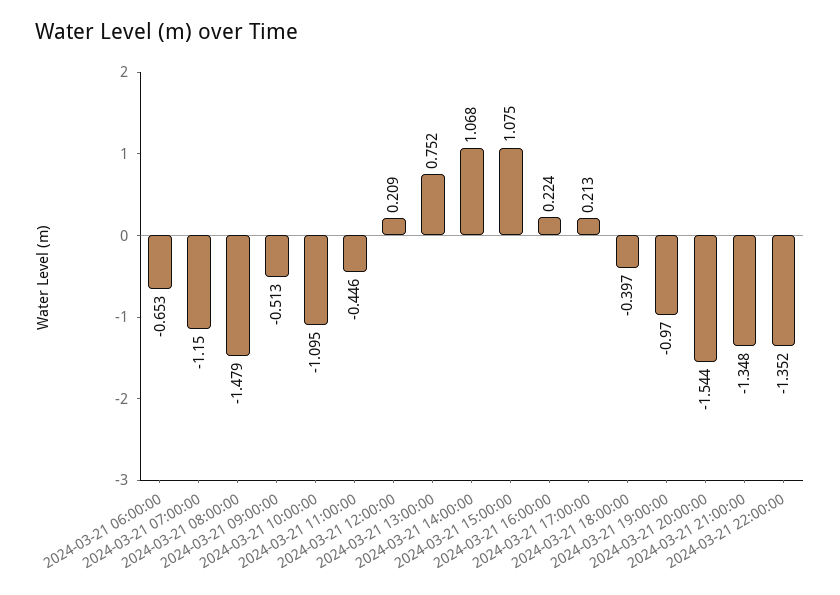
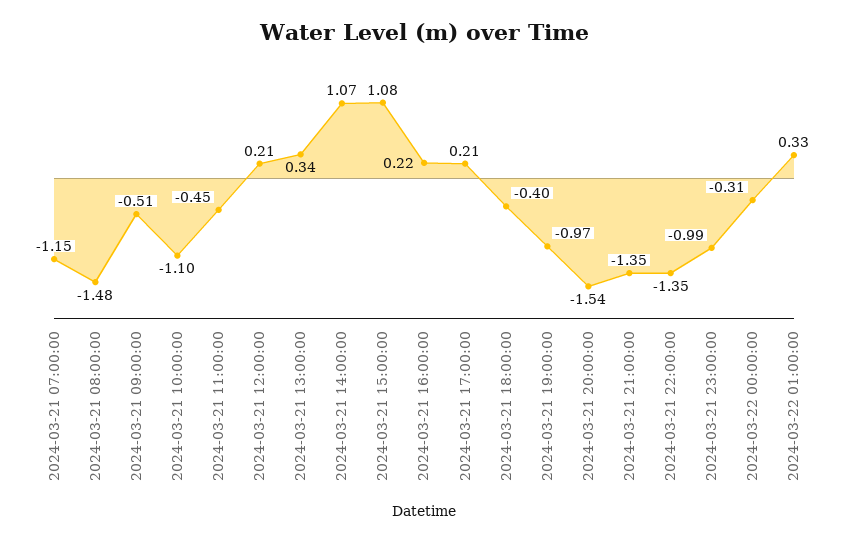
2024-03-21 06:00:00: -0.653 -> none
2024-03-21 13:00:00: 0.752 -> 0.34
2024-03-21 23:00:00: none -> -0.99
2024-03-22 00:00:00: none -> -0.31
2024-03-22 01:00:00: none -> 0.33

